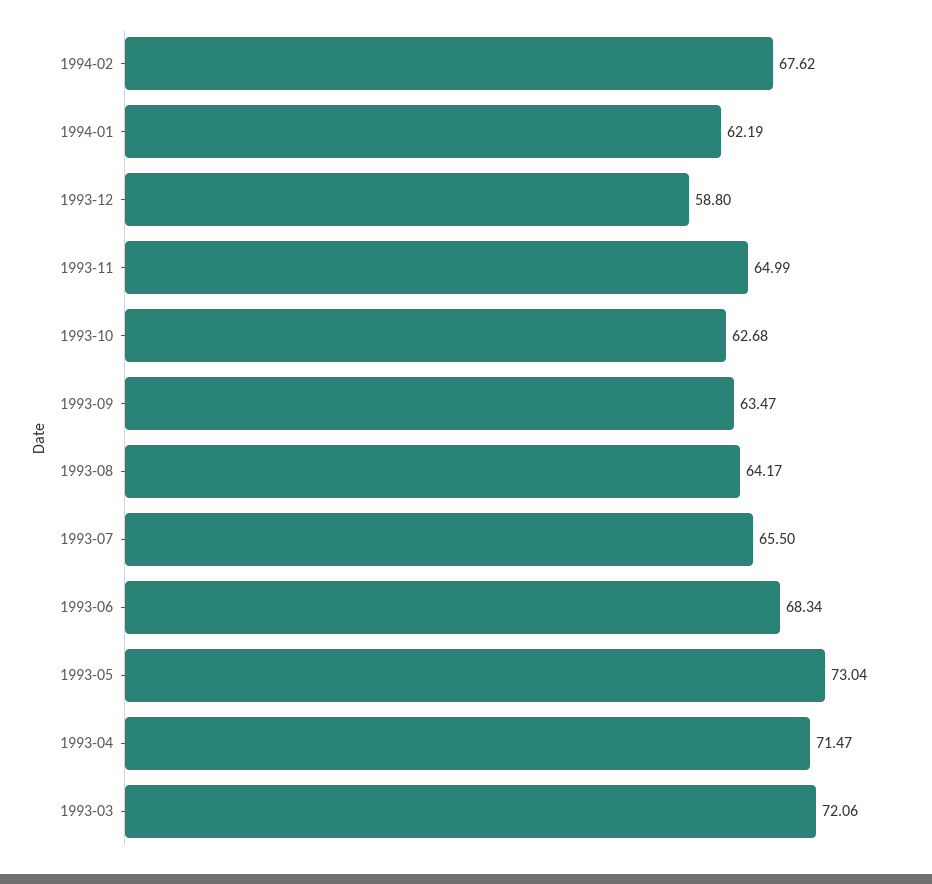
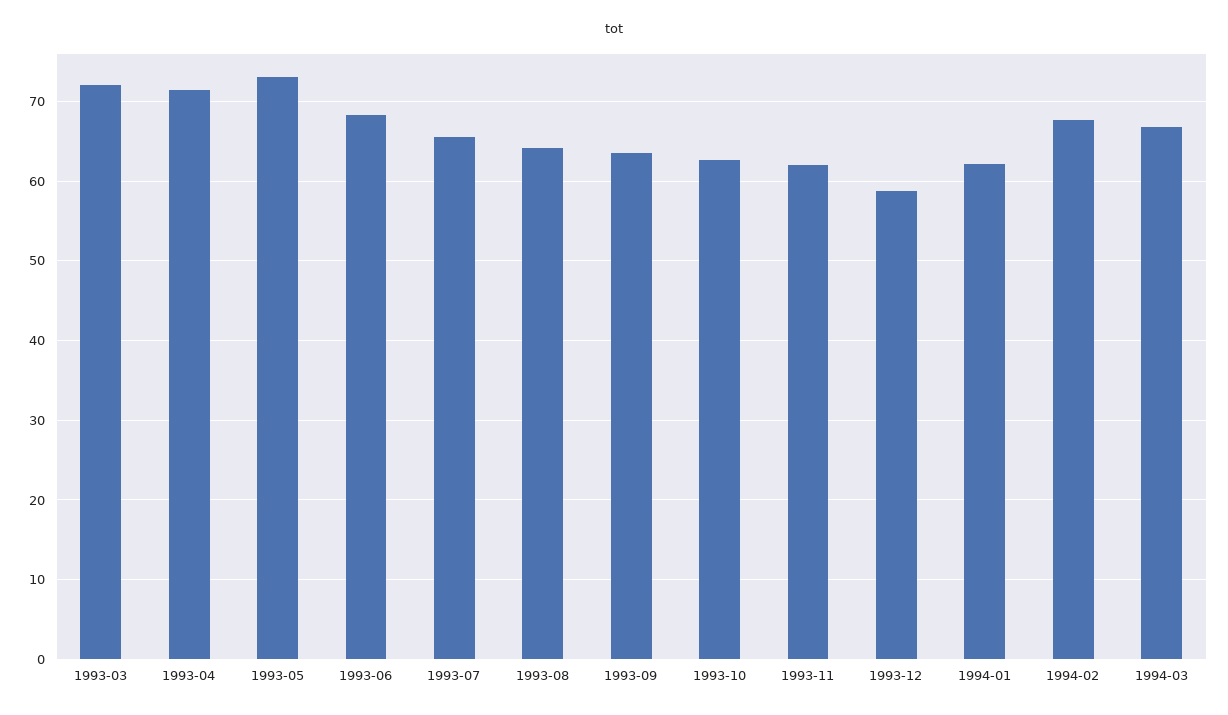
1993-11: 64.99 -> 62
1994-03: none -> 67

